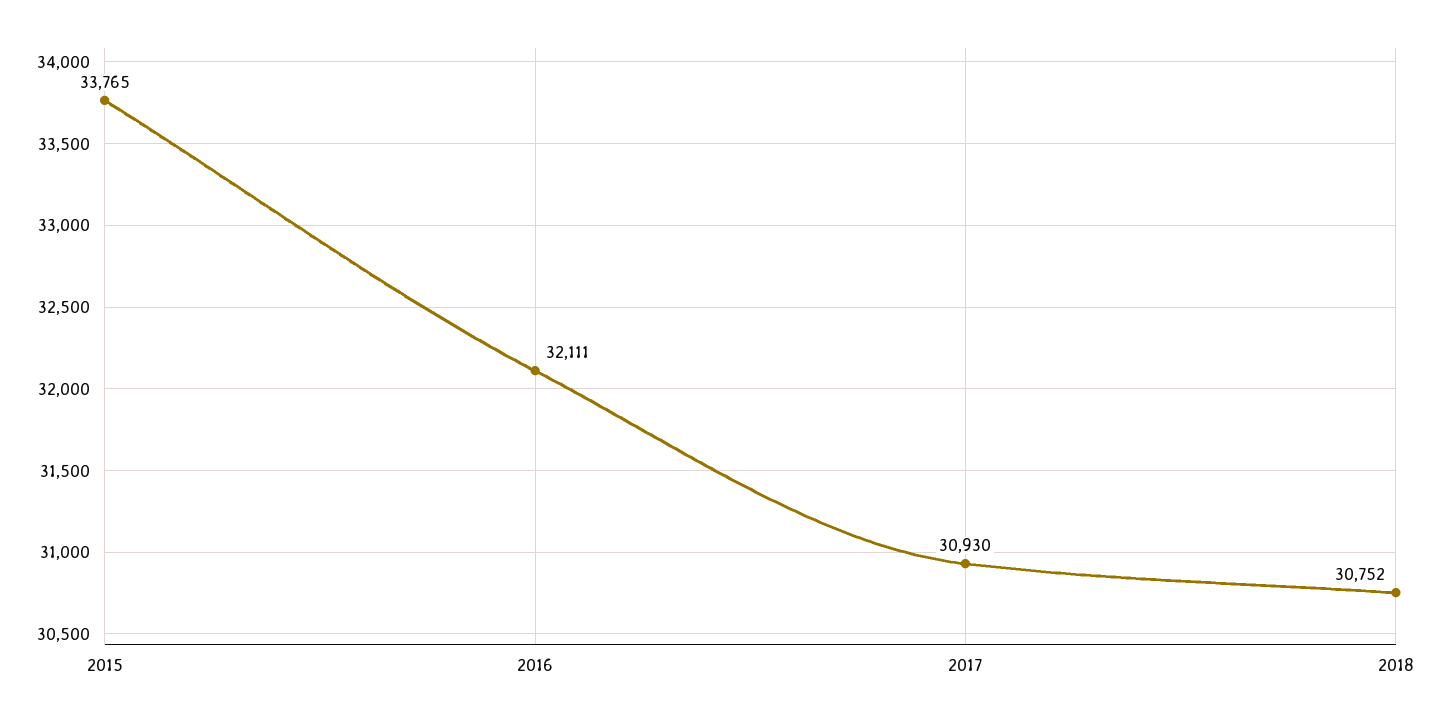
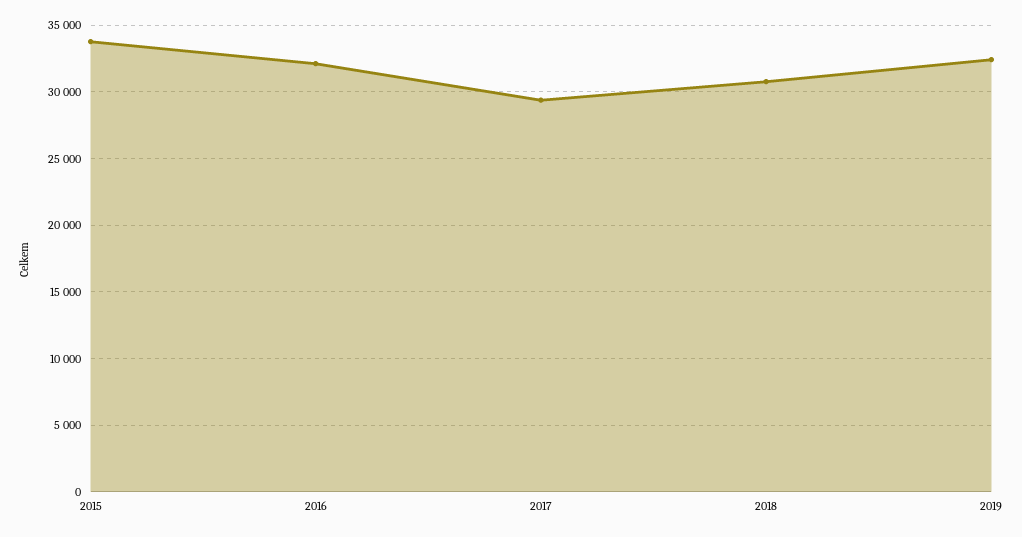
2017: 30930 -> 29500
2019: none -> 32500

